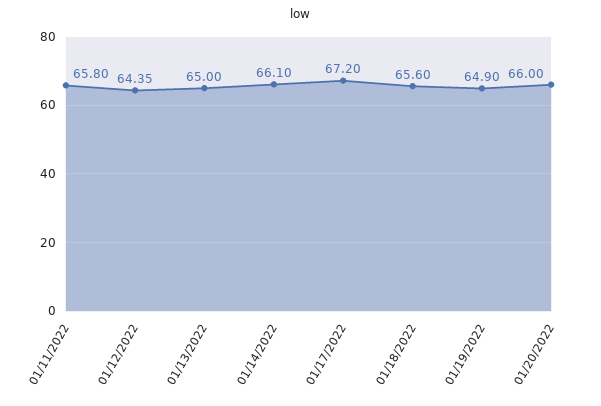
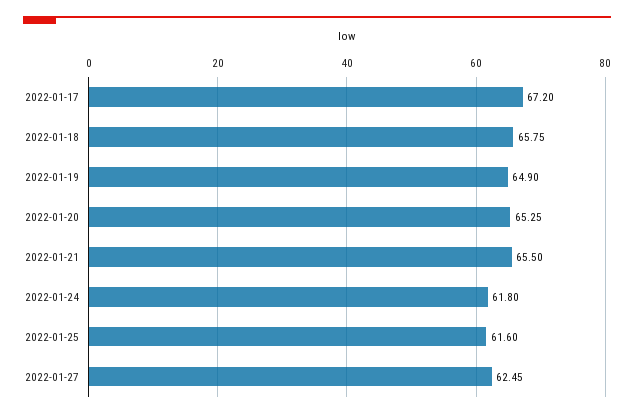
01/11/2022: 65.8 -> none
01/12/2022: 64.35 -> none
01/13/2022: 65 -> none
01/14/2022: 66.1 -> none
01/18/2022: 65.6 -> 65.75
01/20/2022: 66 -> 65.25
2022-01-21: none -> 65.5
2022-01-24: none -> 61.8
2022-01-25: none -> 61.6
2022-01-27: none -> 62.45

